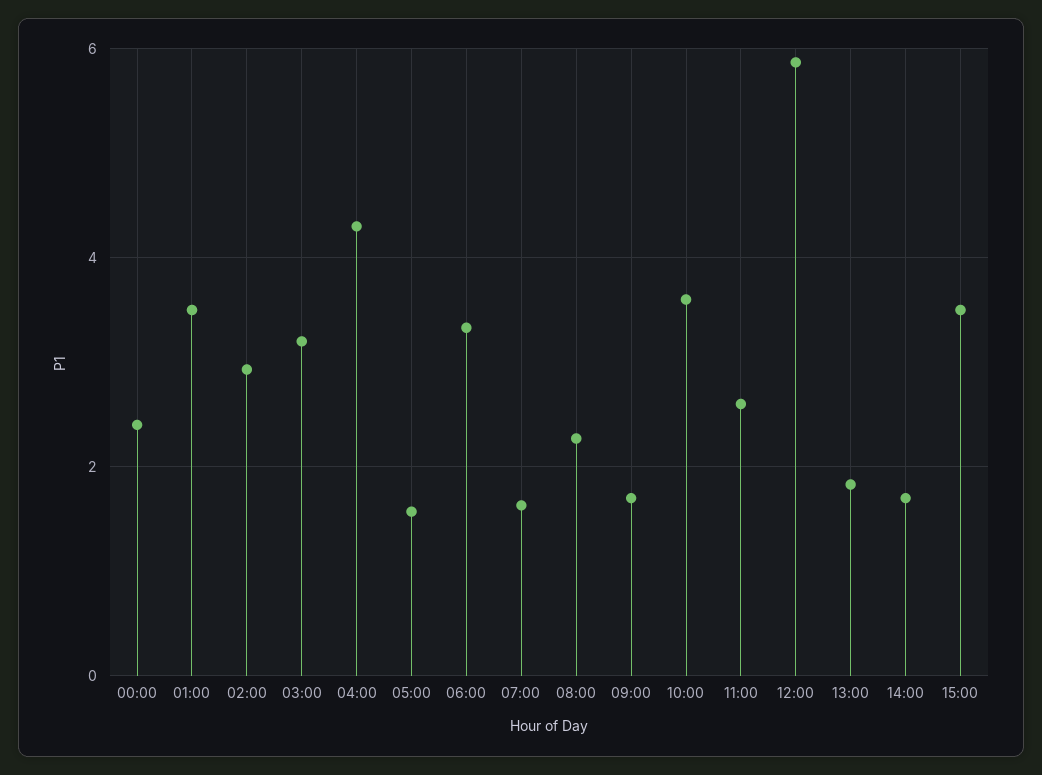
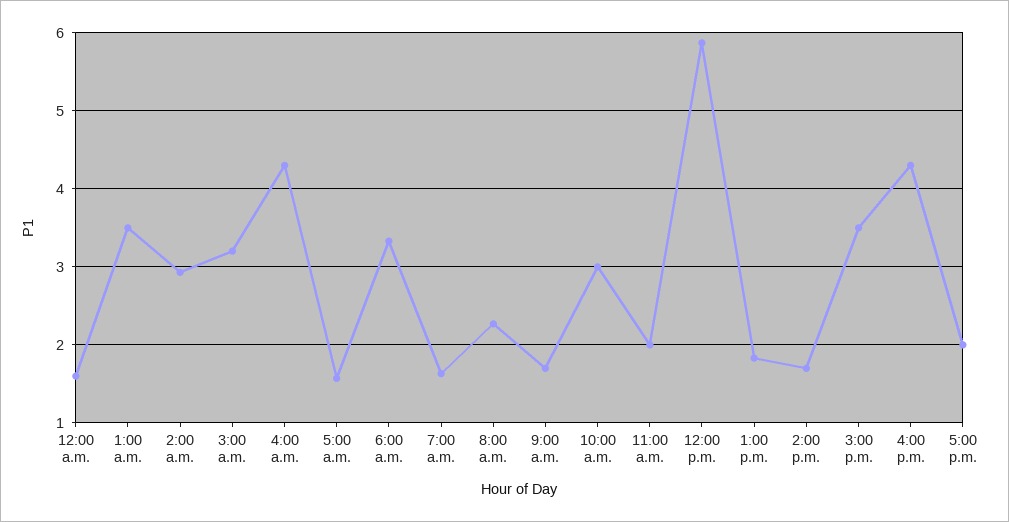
00:00: 2.4 -> 1.6
10:00: 3.6 -> 3
11:00: 2.6 -> 2
4:00 p.m.: none -> 4.3
5:00 p.m.: none -> 2

